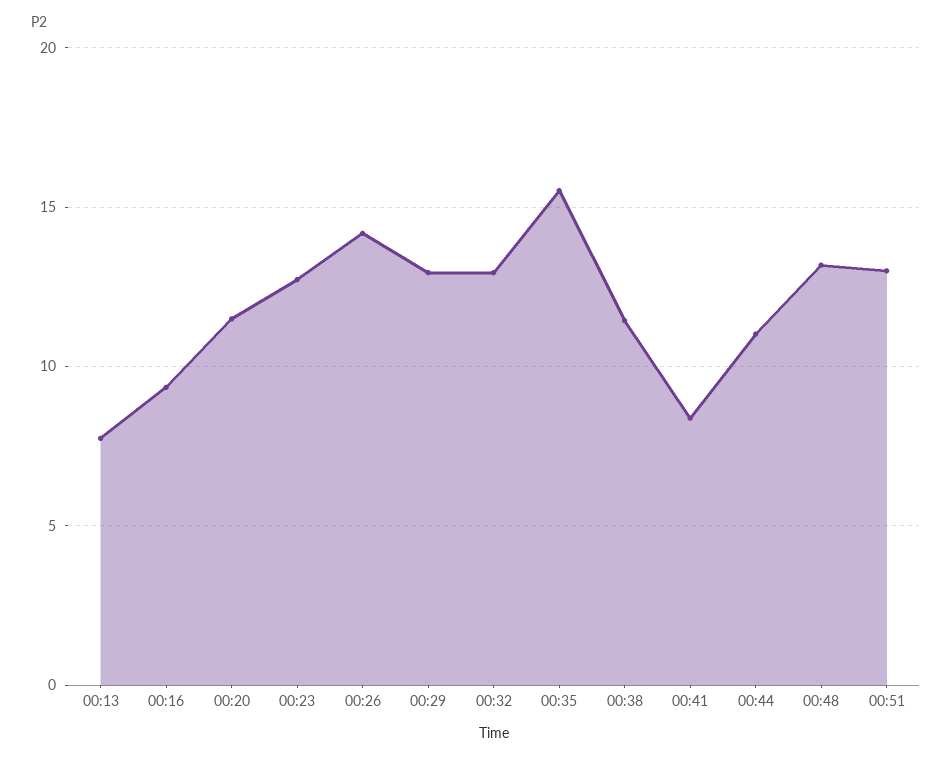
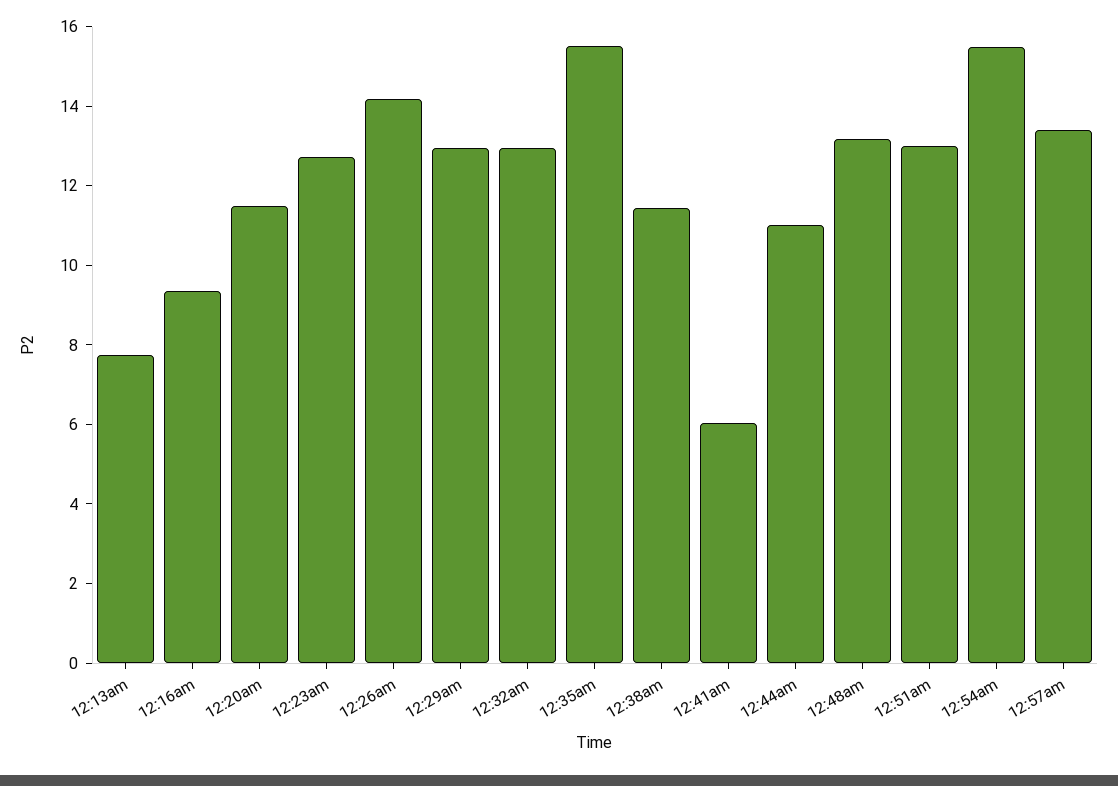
00:41: 8.5 -> 6
12:54am: none -> 15.5
12:57am: none -> 13.5

